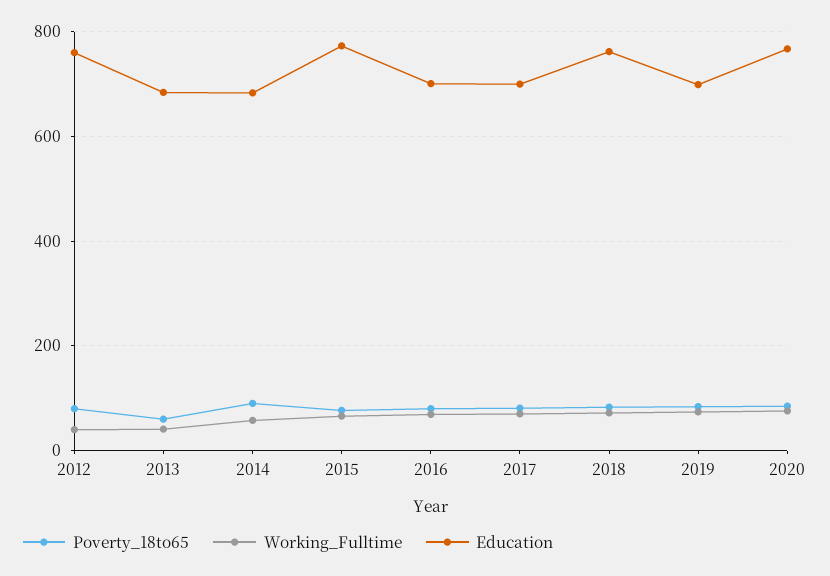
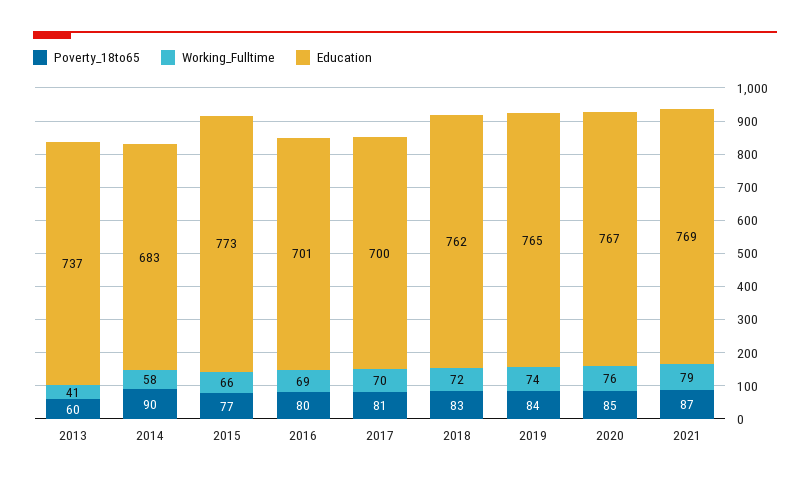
Poverty_18to65, 2012: 80 -> none
Working_Fulltime, 2012: 40 -> none
Education, 2012: 760 -> none
Education, 2013: 680 -> 737
Education, 2019: 700 -> 765
Poverty_18to65, 2021: none -> 87
Working_Fulltime, 2021: none -> 79
Education, 2021: none -> 769

